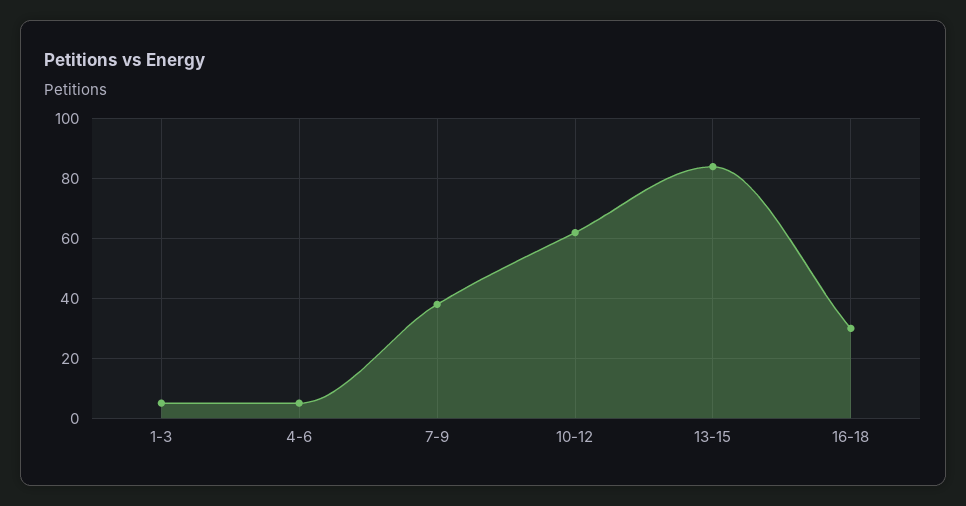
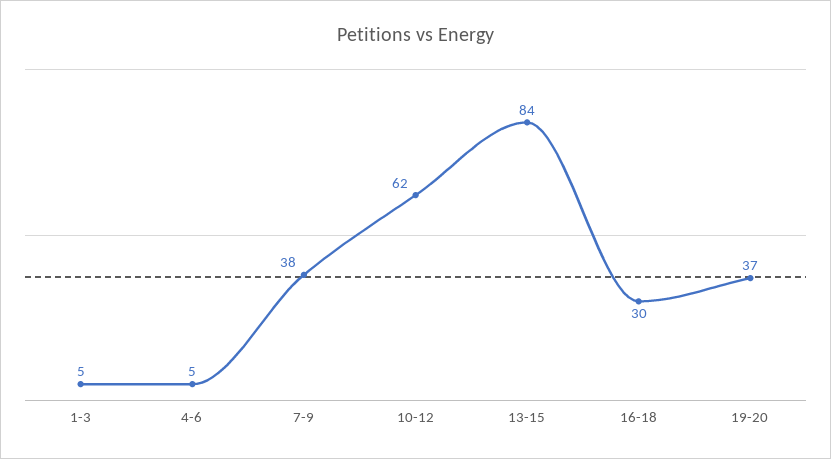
19-20: none -> 37

